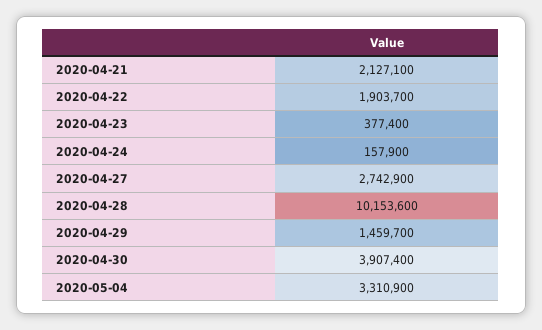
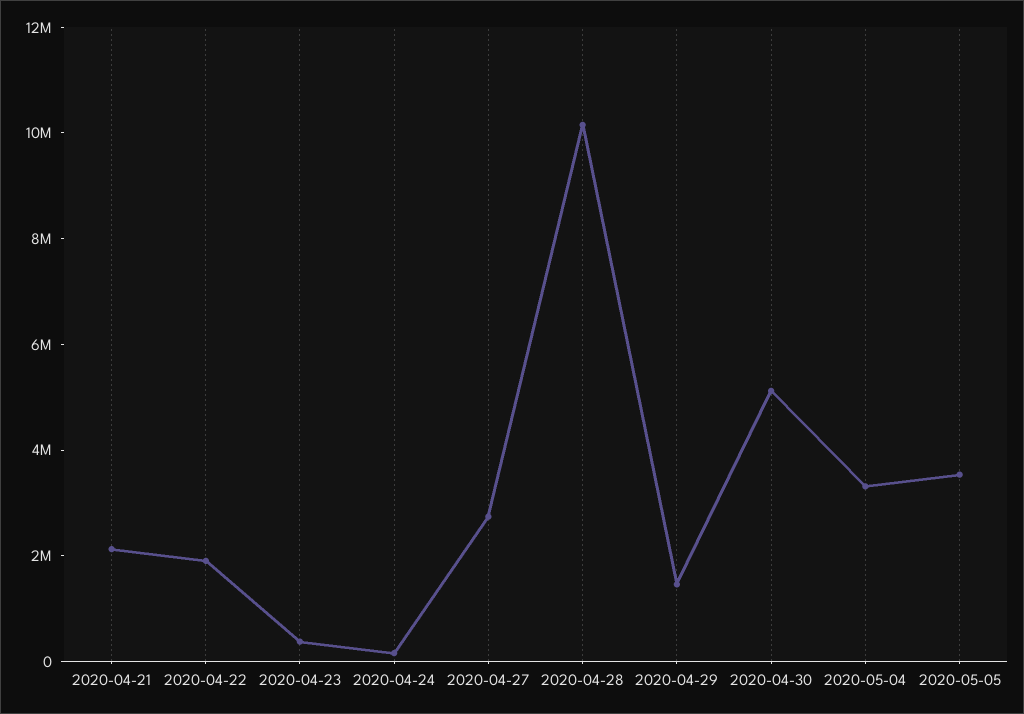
2020-04-30: 3907400 -> 5000000
2020-05-05: none -> 3500000

